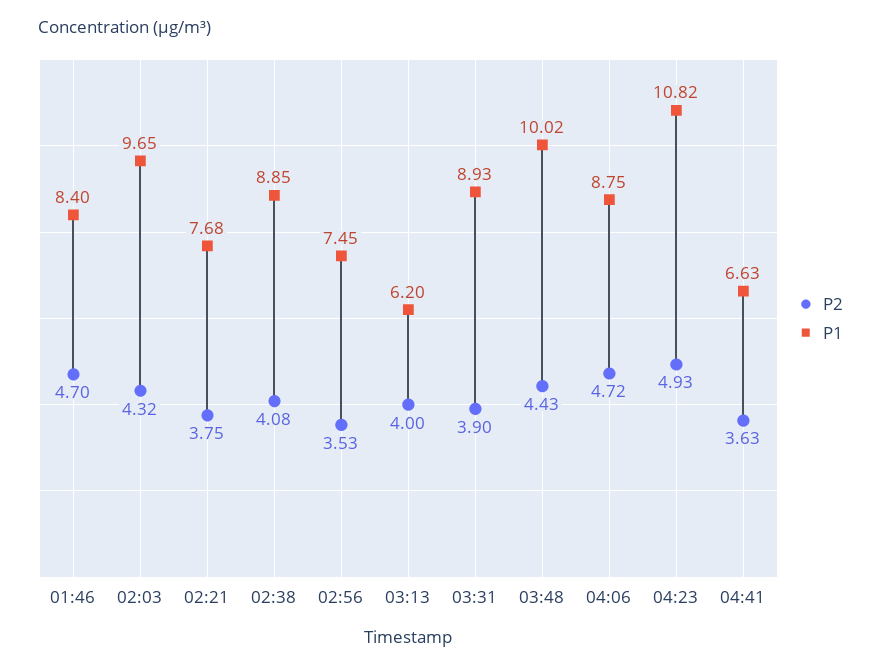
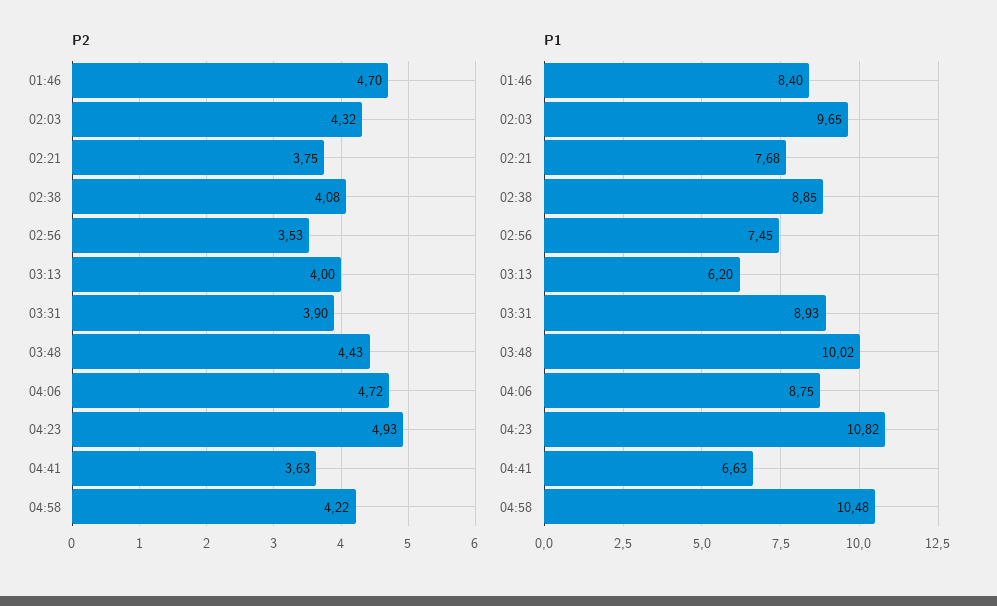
P2, 04:58: none -> 4.22
P1, 04:58: none -> 10.48

